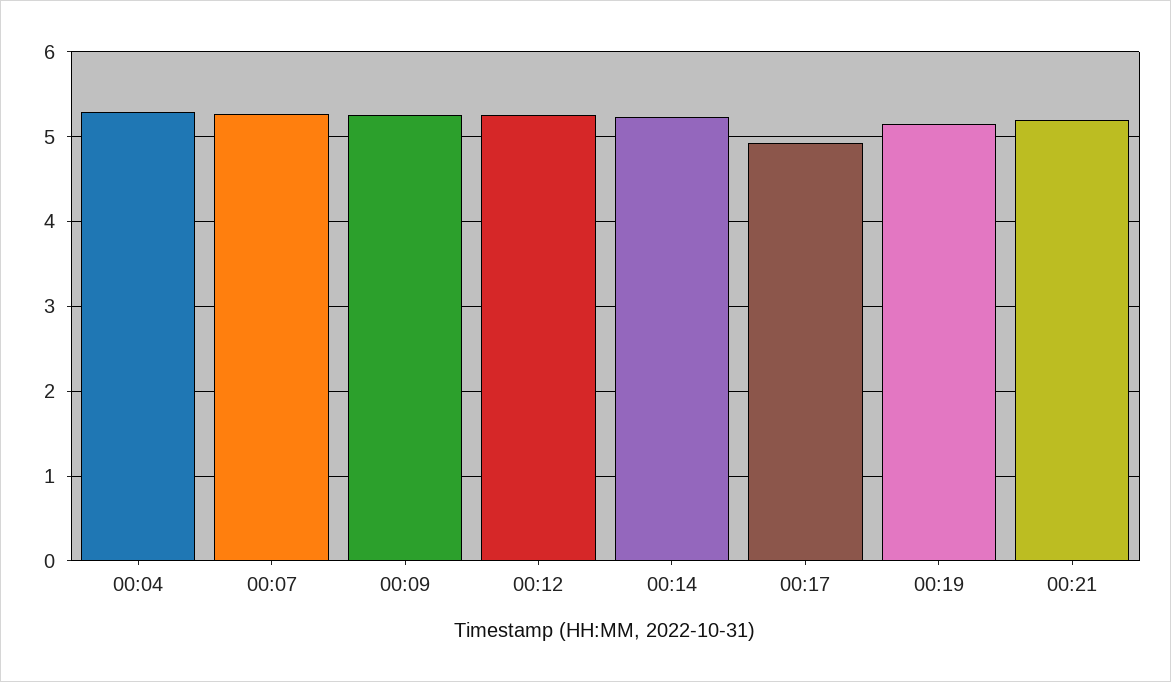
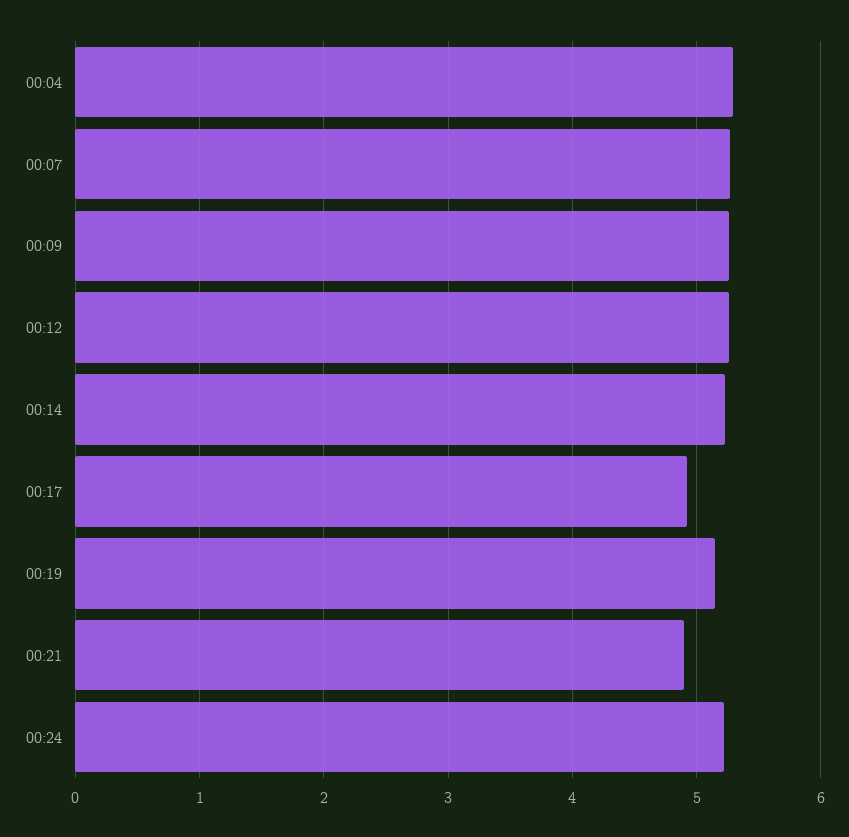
00:21: 5.2 -> 4.9
00:24: none -> 5.2

